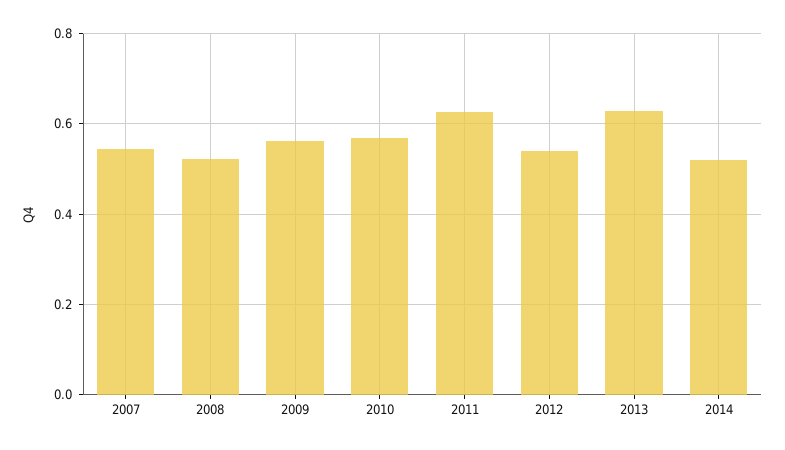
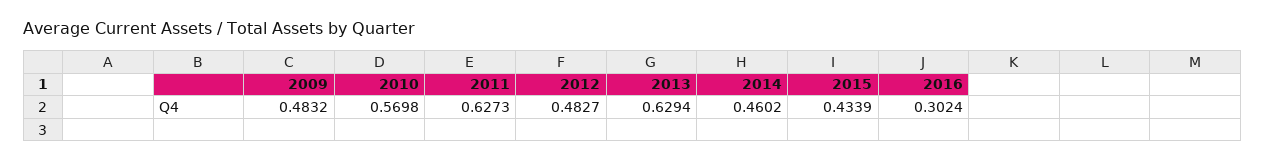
2007: 0.54 -> none
2008: 0.52 -> none
2009: 0.56 -> 0.4832
2012: 0.54 -> 0.4827
2014: 0.52 -> 0.4602
2015: none -> 0.4339
2016: none -> 0.3024

